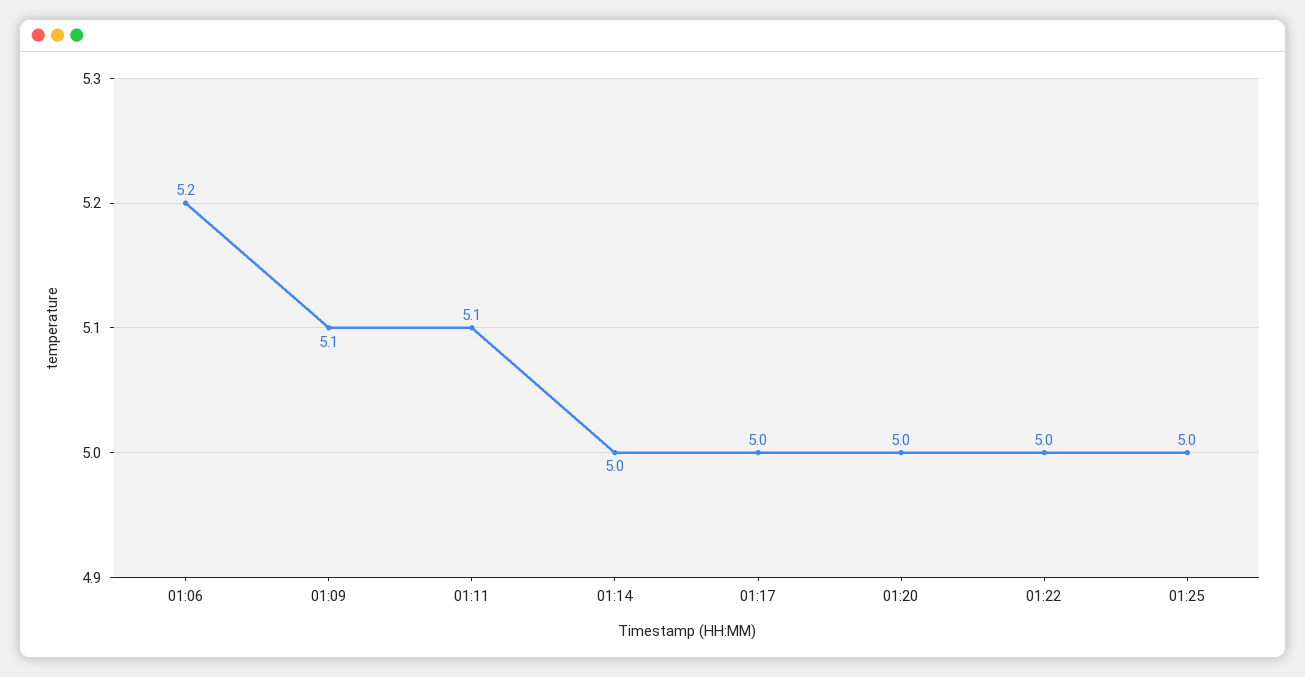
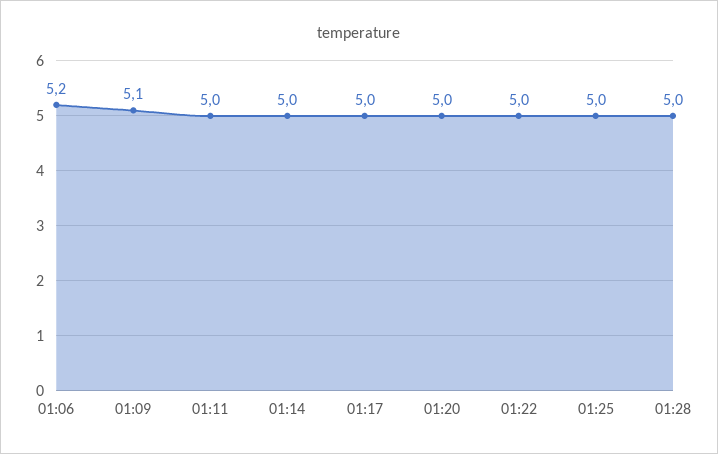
01:11: 5.1 -> 5
01:28: none -> 5

